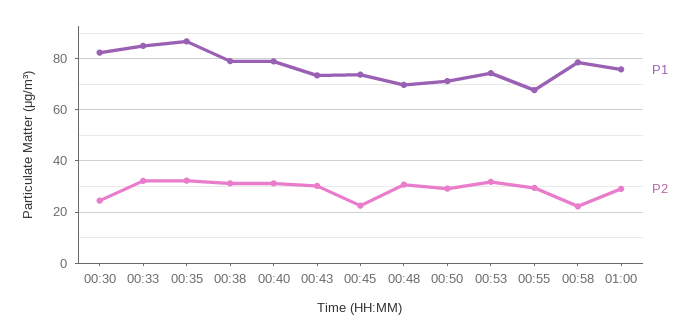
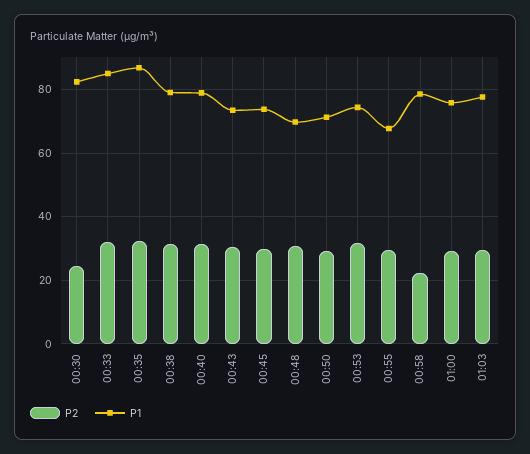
P2, 00:45: 22.5 -> 30
P2, 01:03: none -> 30
P1, 01:03: none -> 78

